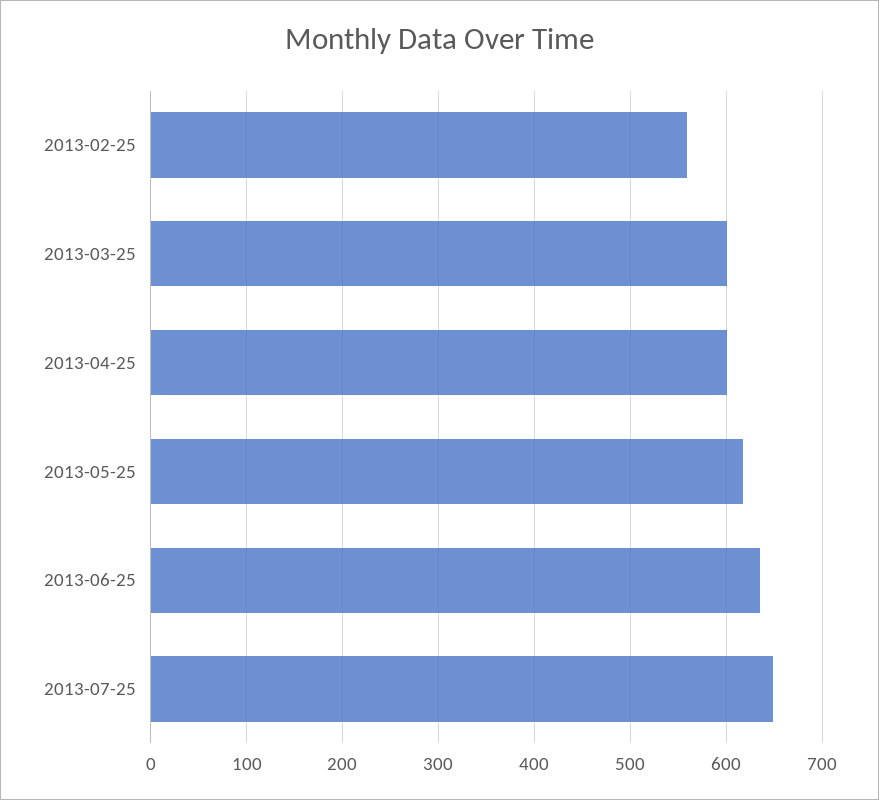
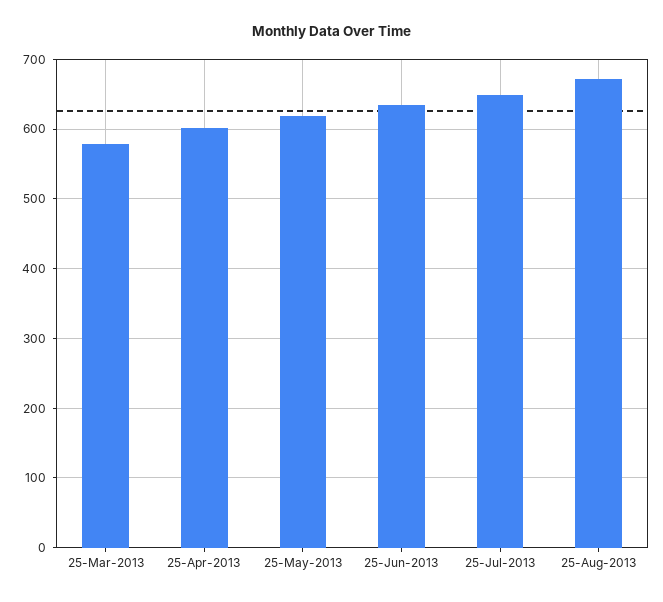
2013-02-25: 560 -> none
2013-03-25: 600 -> 580
25-Aug-2013: none -> 670

